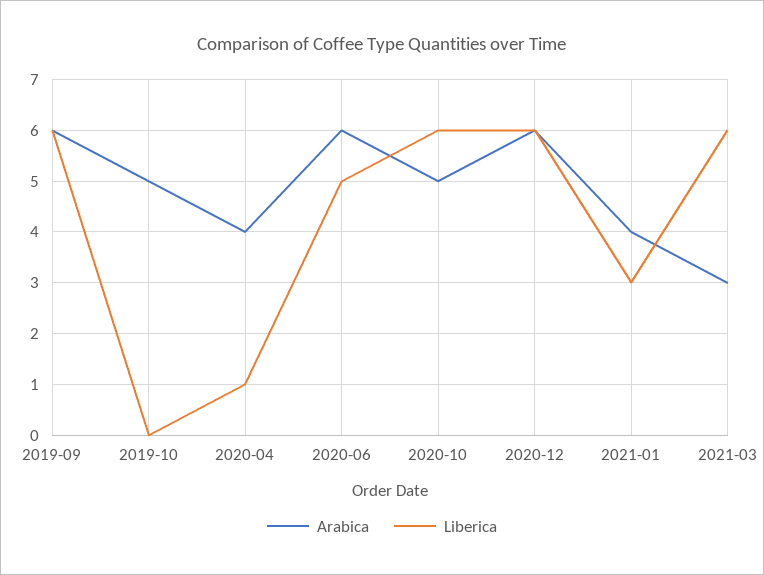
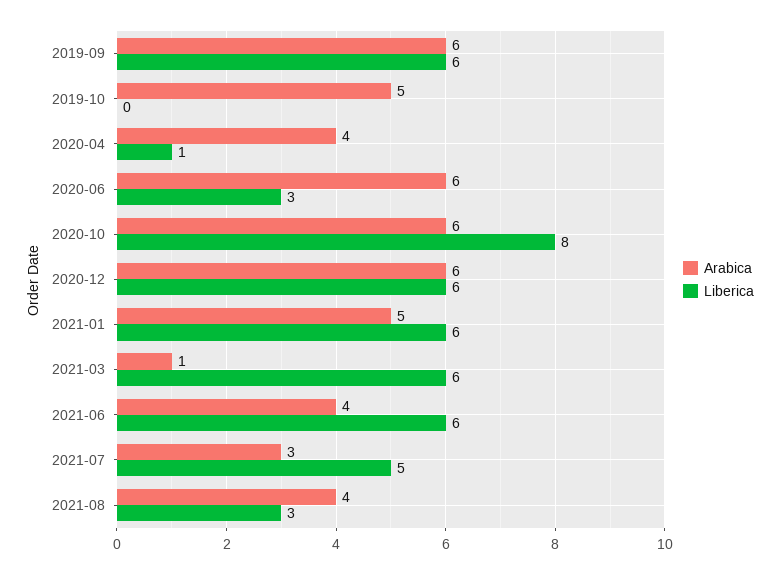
Liberica, 2020-06: 5 -> 3
Arabica, 2020-10: 5 -> 6
Liberica, 2020-10: 6 -> 8
Arabica, 2021-01: 4 -> 5
Liberica, 2021-01: 3 -> 6
Arabica, 2021-03: 3 -> 1
Arabica, 2021-06: none -> 4
Liberica, 2021-06: none -> 6
Arabica, 2021-07: none -> 3
Liberica, 2021-07: none -> 5
Arabica, 2021-08: none -> 4
Liberica, 2021-08: none -> 3

